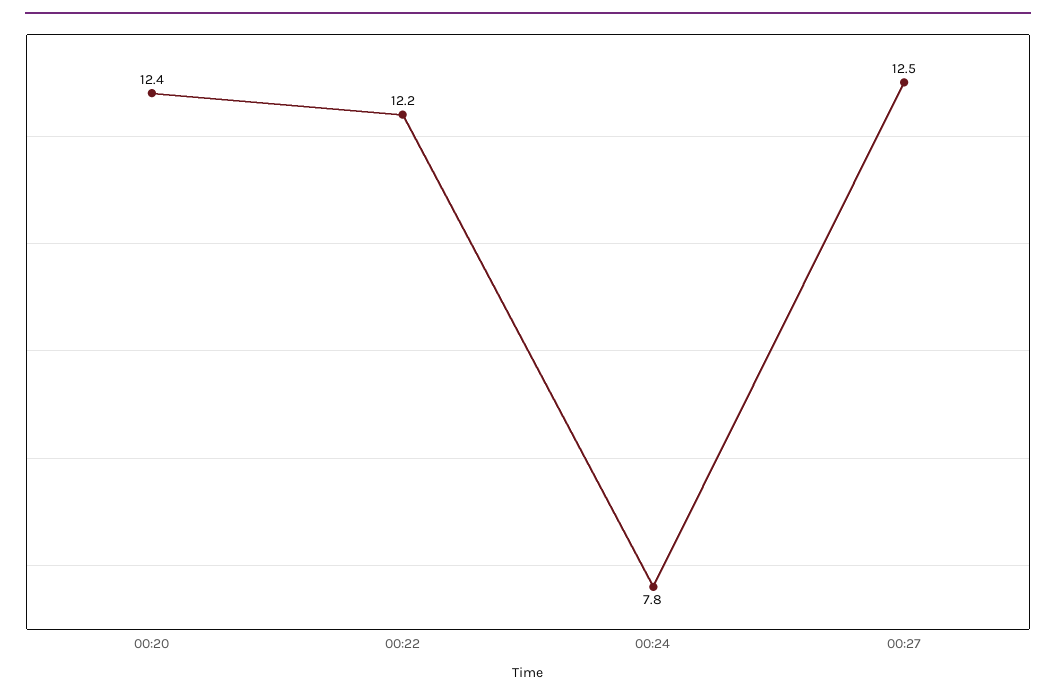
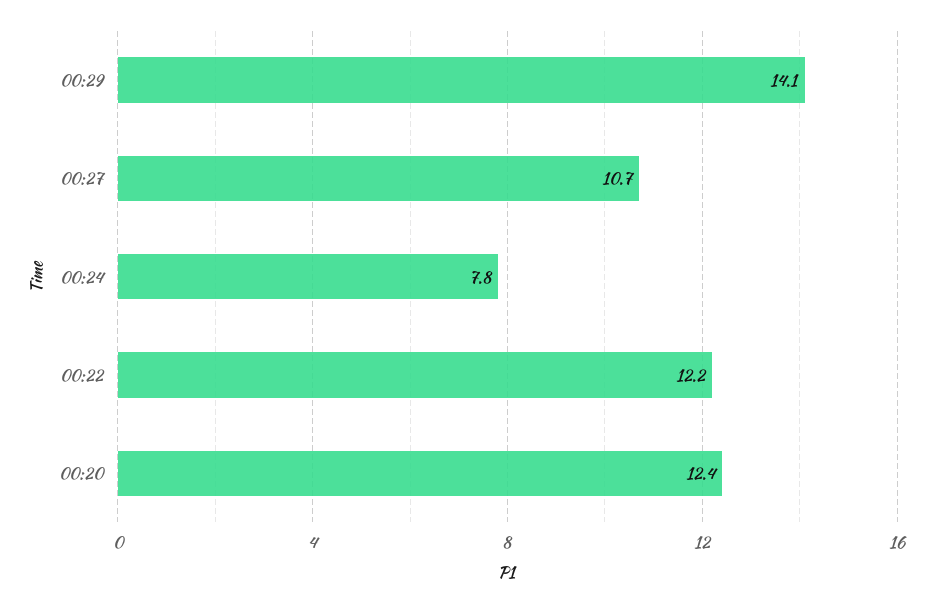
00:27: 12.5 -> 10.7
00:29: none -> 14.1

